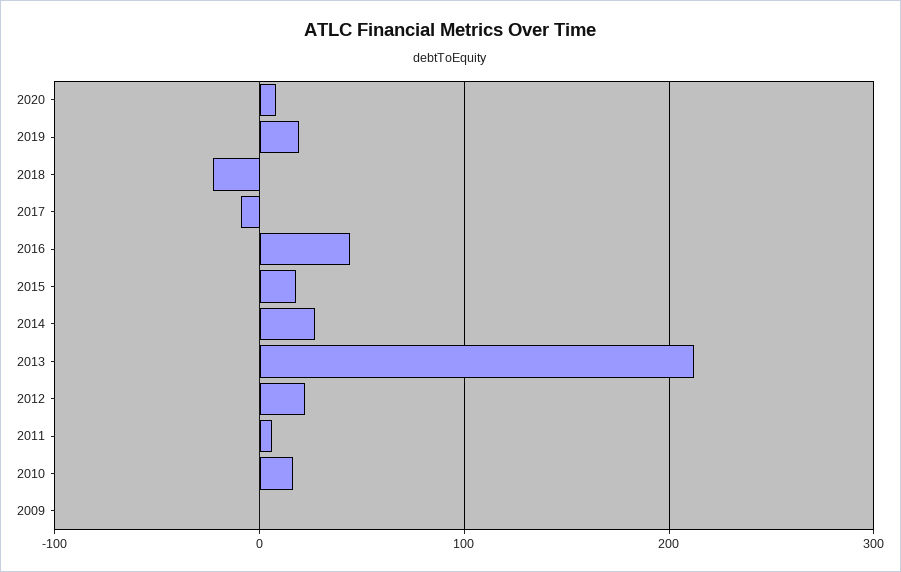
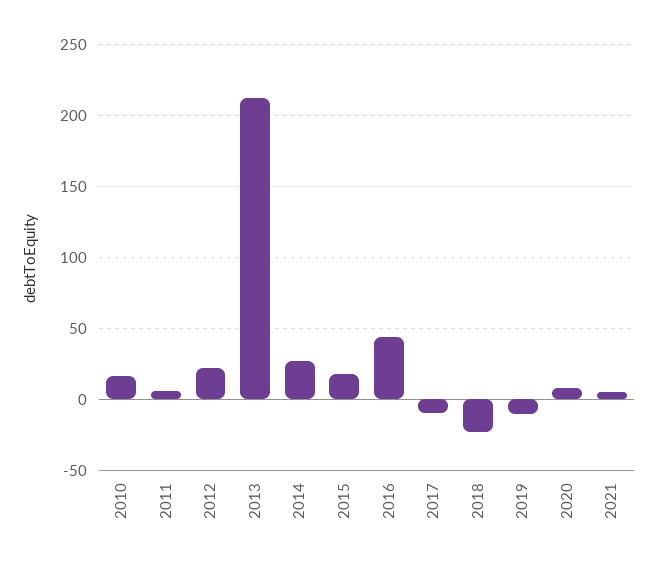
2019: 20 -> -10
2009: 0 -> none
2021: none -> 5

